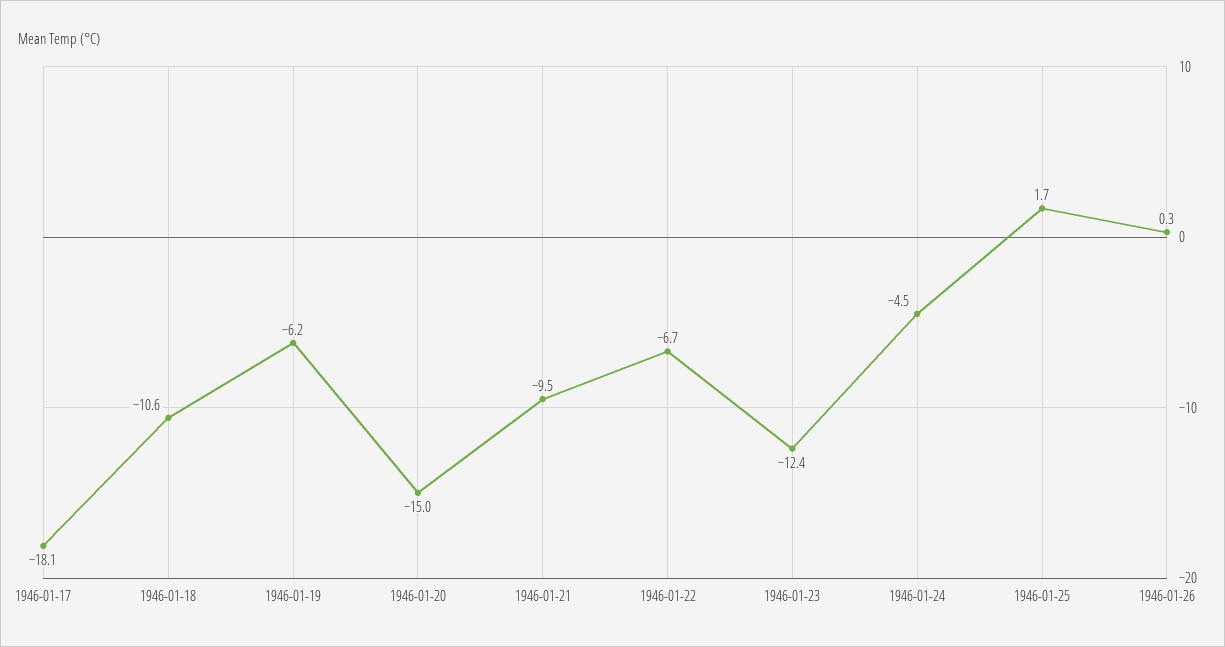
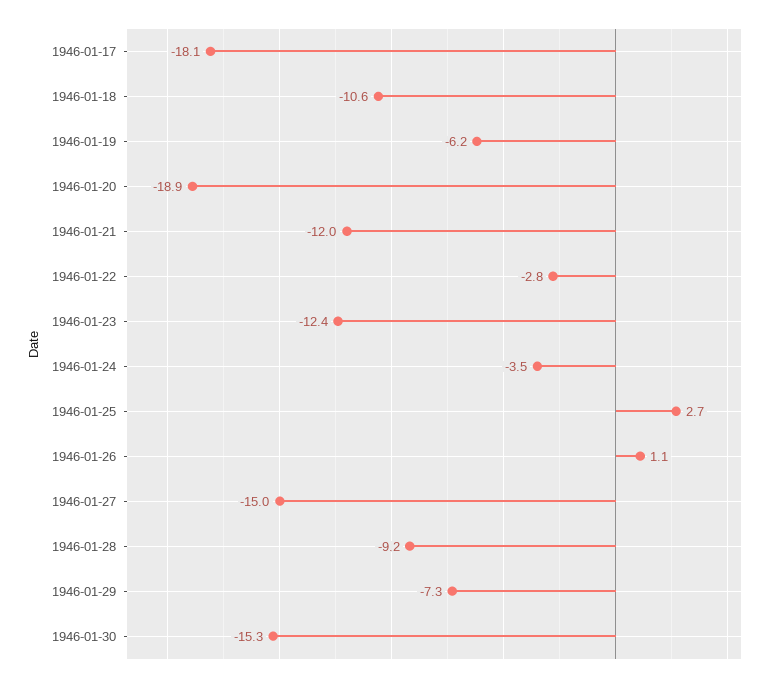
1946-01-20: -15 -> -18.9
1946-01-21: -9.5 -> -12
1946-01-22: -6.7 -> -2.8
1946-01-24: -4.5 -> -3.5
1946-01-25: 1.7 -> 2.7
1946-01-26: 0.3 -> 1.1
1946-01-27: none -> -15
1946-01-28: none -> -9.2
1946-01-29: none -> -7.3
1946-01-30: none -> -15.3

